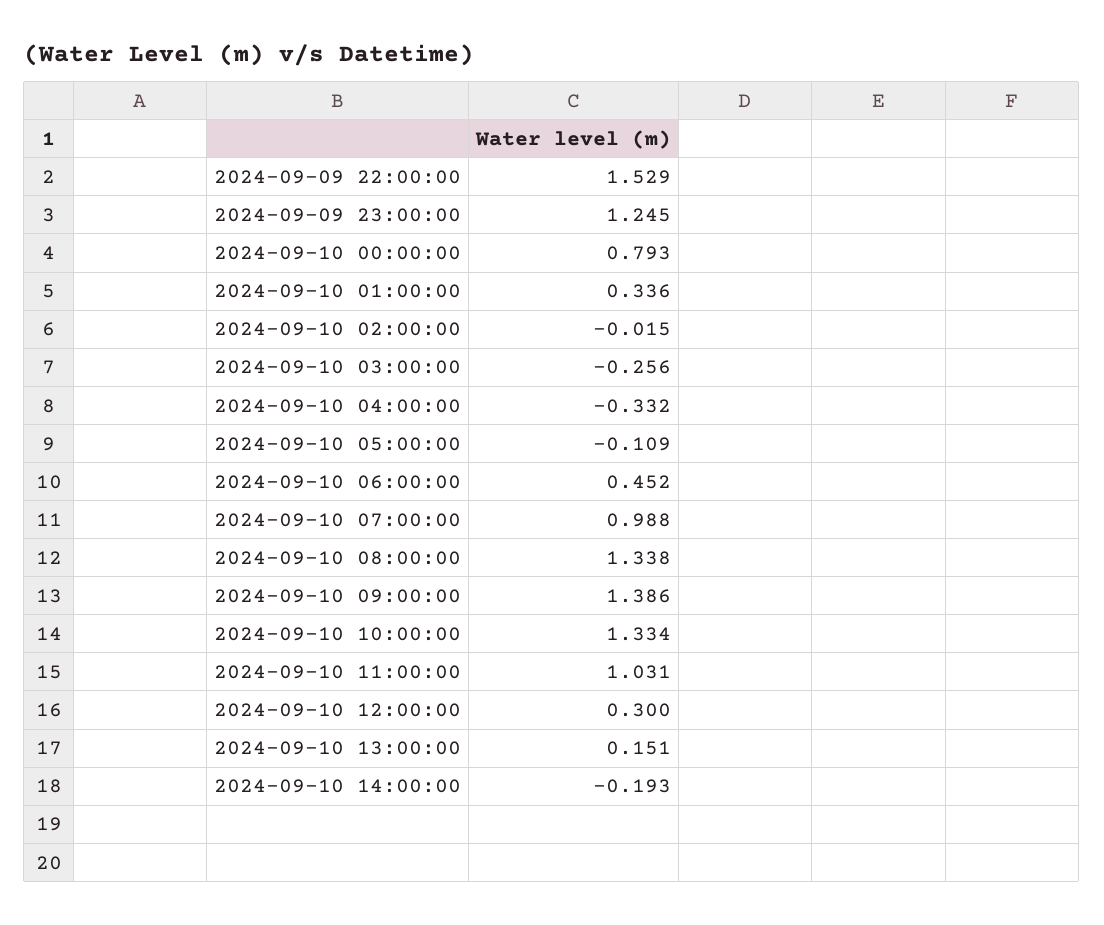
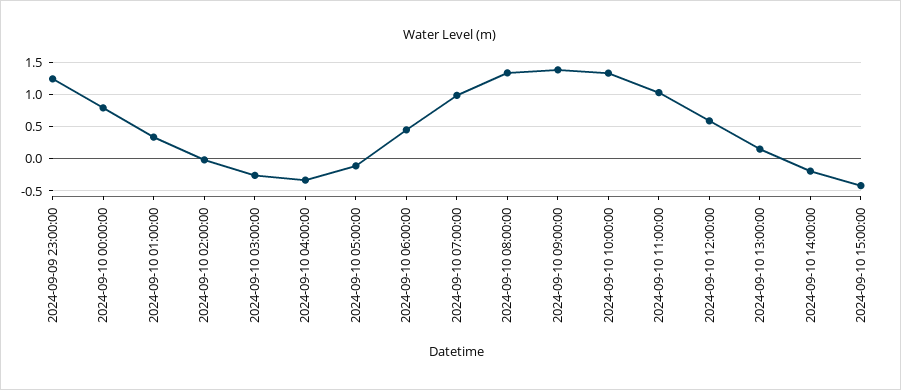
2024-09-09 22:00:00: 1.529 -> none
2024-09-10 12:00:00: 0.3 -> 0.6
2024-09-10 15:00:00: none -> -0.4

